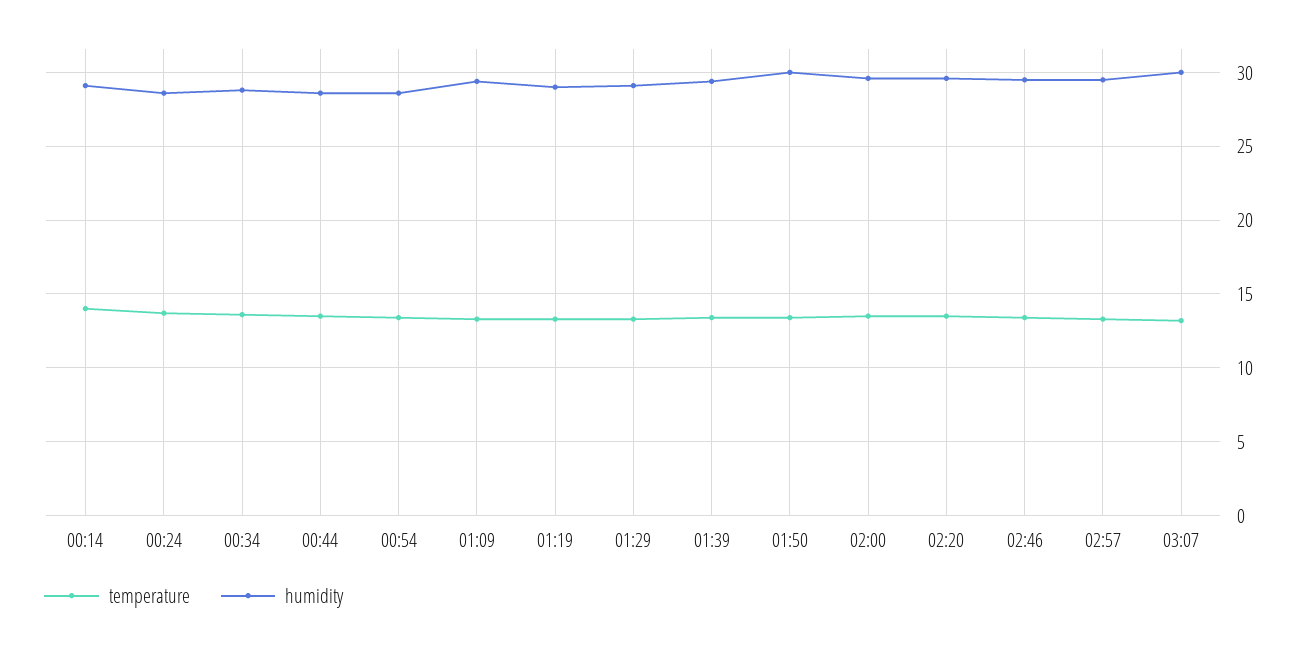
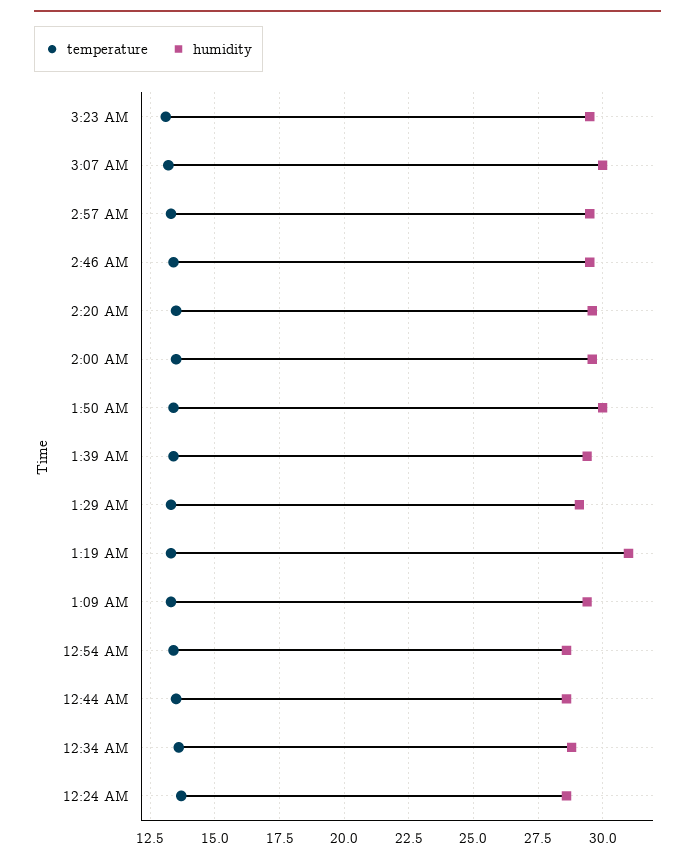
temperature, 00:14: 14 -> none
humidity, 00:14: 29 -> none
humidity, 01:19: 29 -> 31
temperature, 3:23 AM: none -> 13
humidity, 3:23 AM: none -> 29.5

